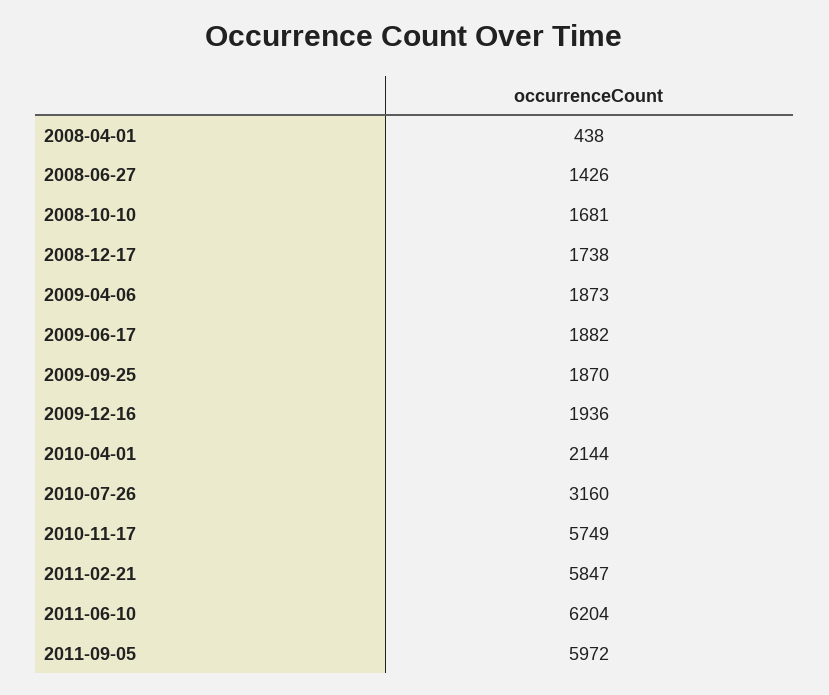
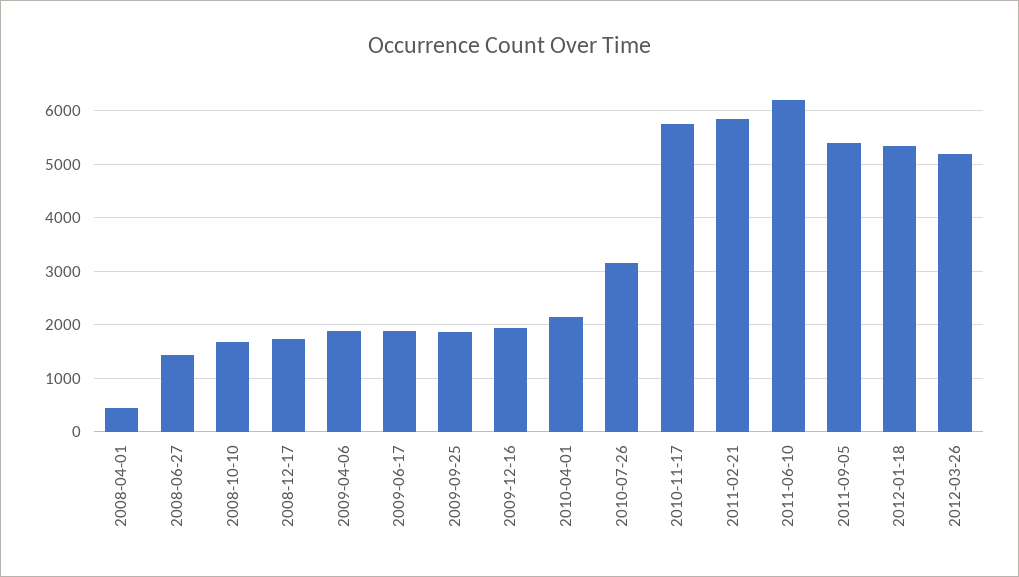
2011-09-05: 5972 -> 5400
2012-01-18: none -> 5400
2012-03-26: none -> 5200

